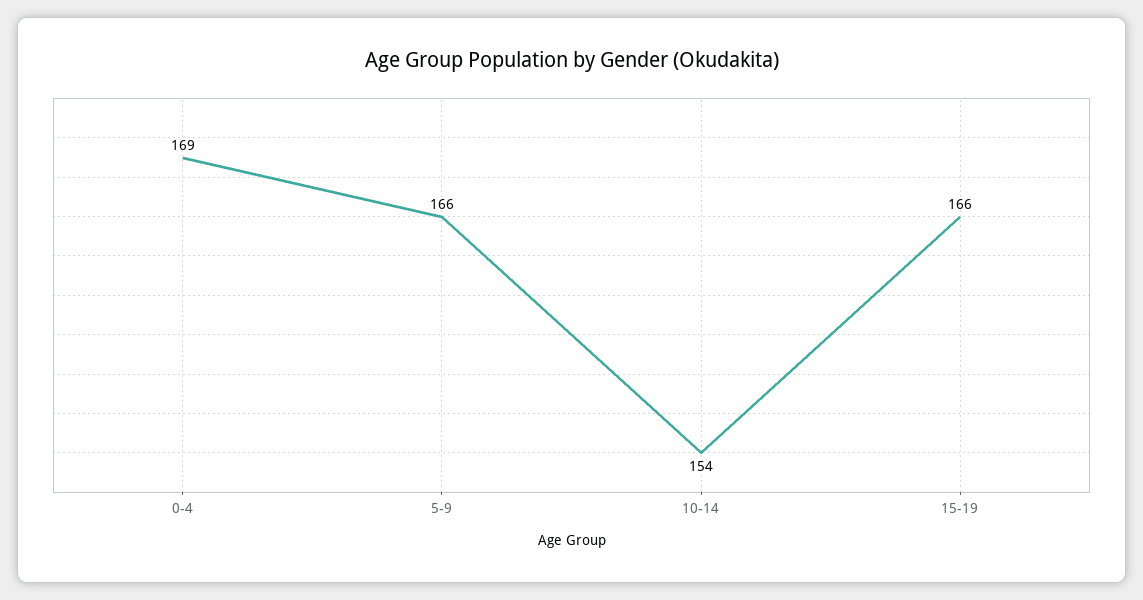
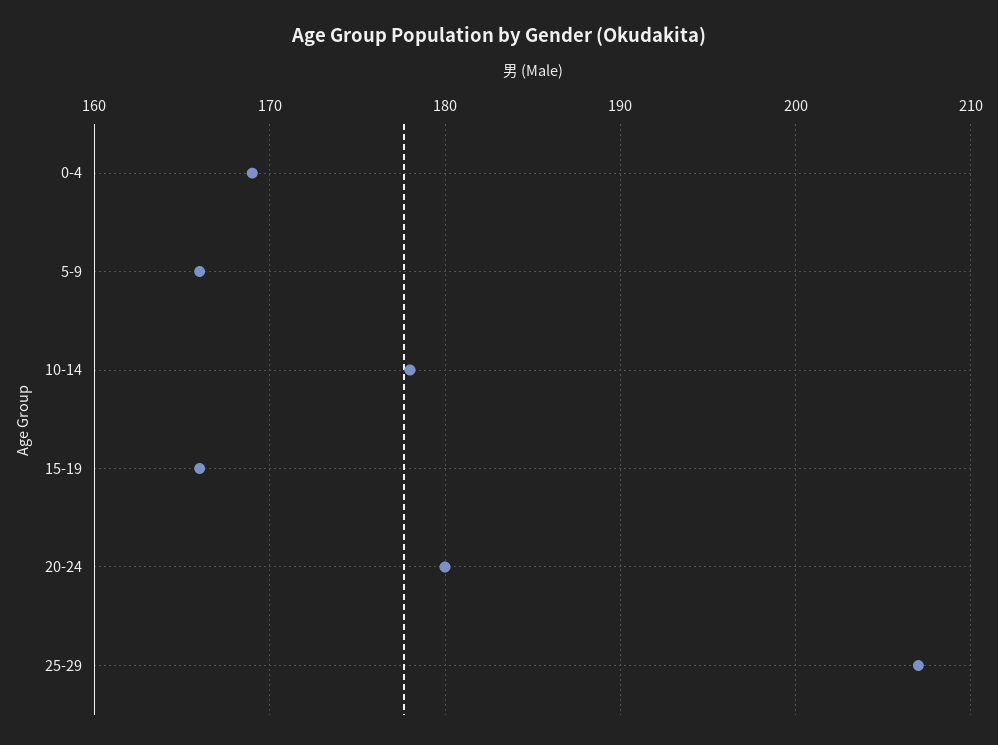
10-14: 154 -> 178
20-24: none -> 180
25-29: none -> 207

